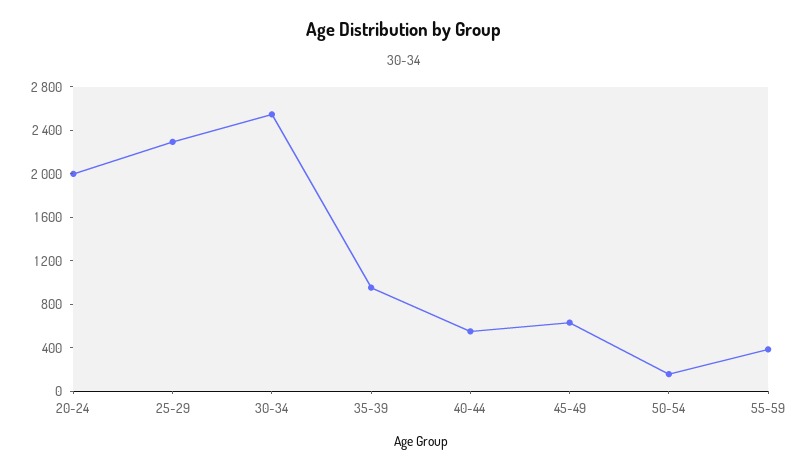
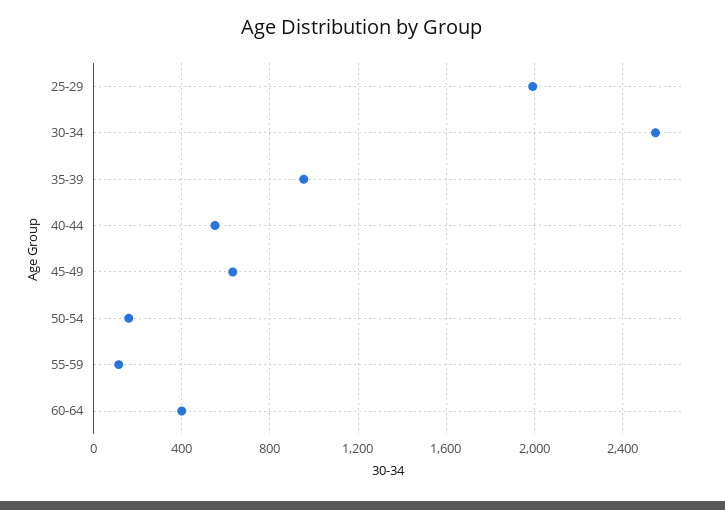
20-24: 2000 -> none
25-29: 2300 -> 2000
55-59: 400 -> 100
60-64: none -> 400

